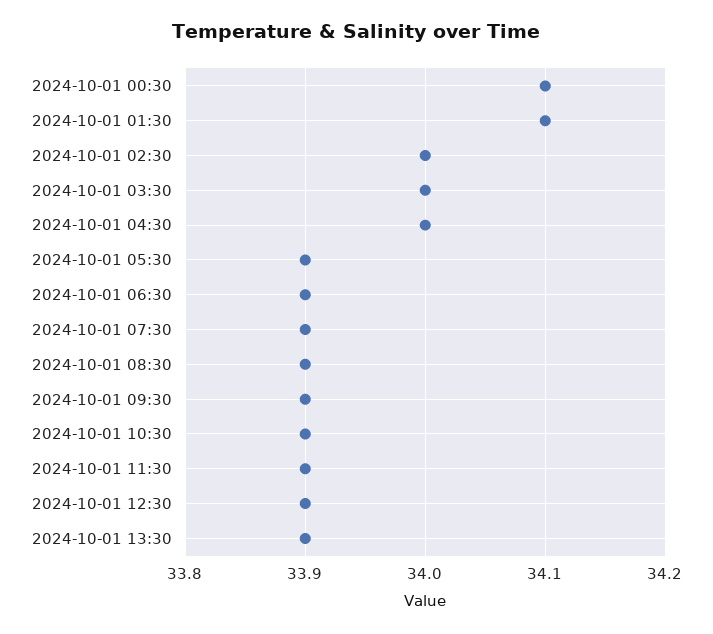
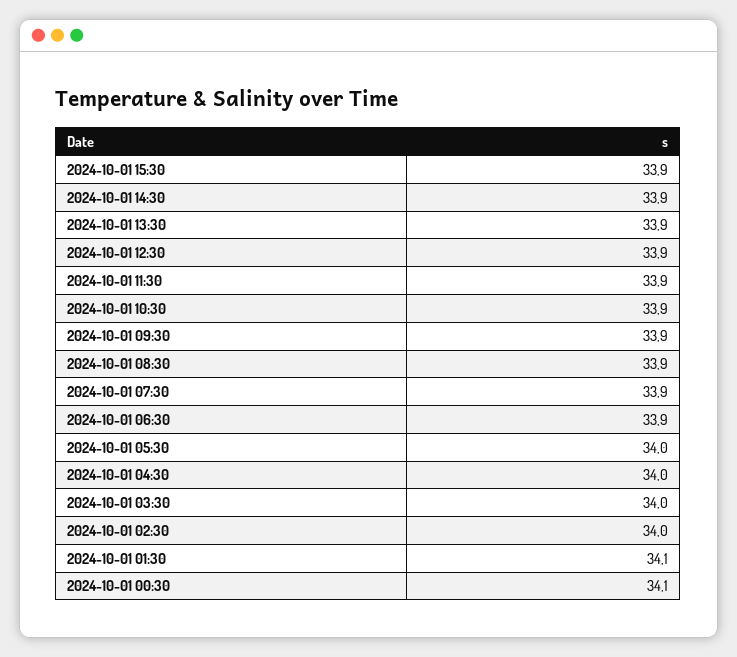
2024-10-01 05:30: 33.9 -> 34
2024-10-01 15:30: none -> 33.9
2024-10-01 14:30: none -> 33.9

